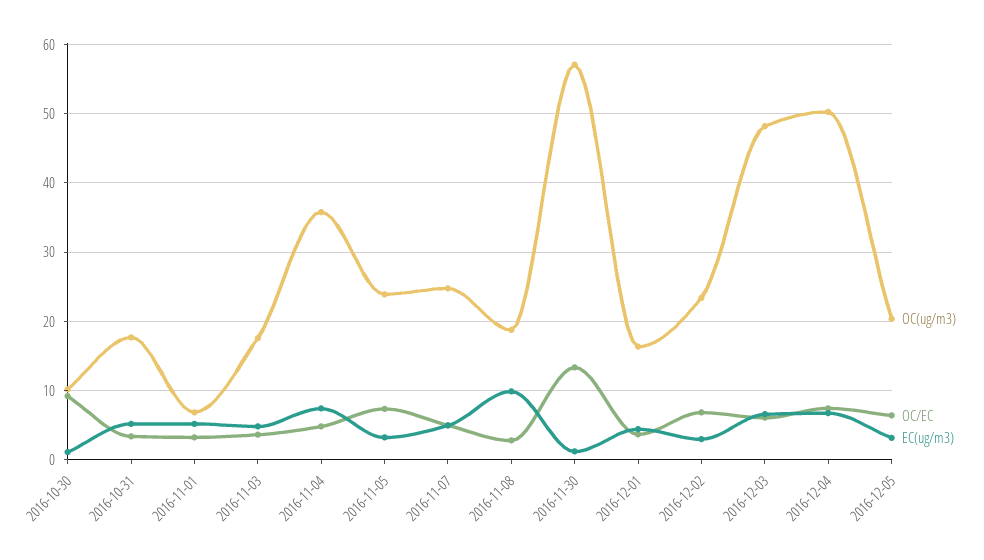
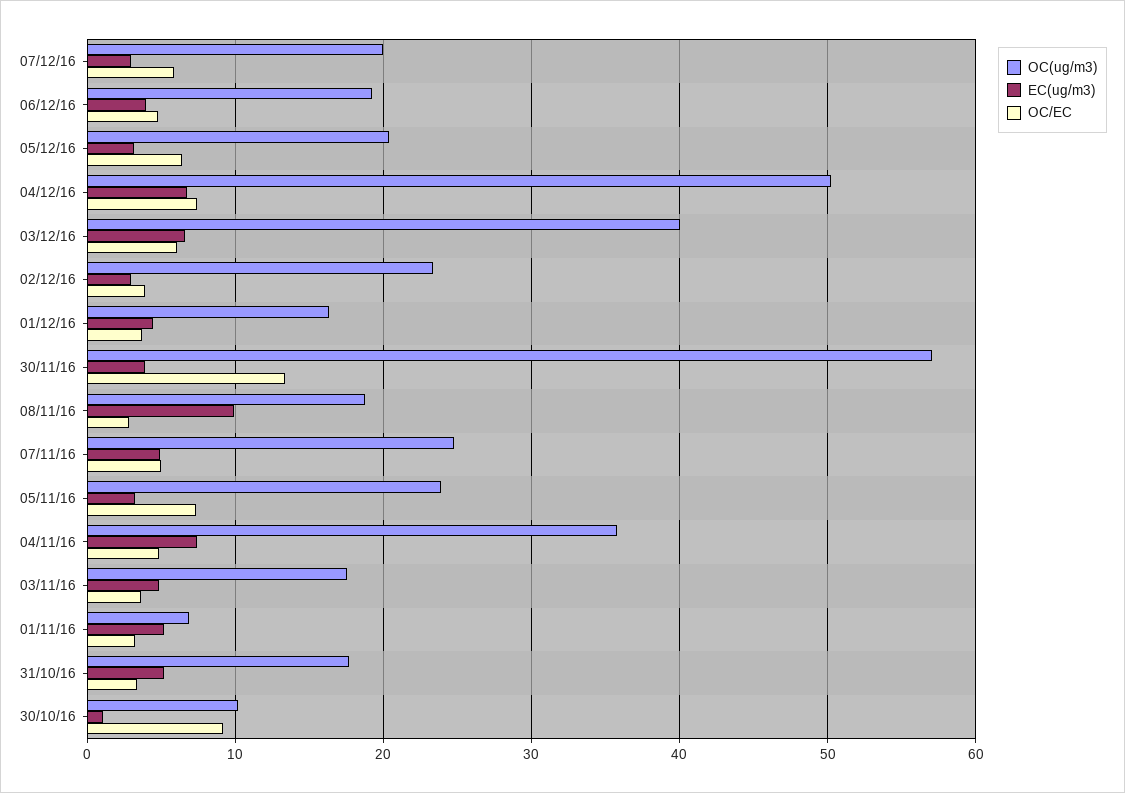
EC(ug/m3), 2016-11-30: 1 -> 4
OC/EC, 2016-12-02: 7 -> 4
OC(ug/m3), 2016-12-03: 48 -> 40
OC(ug/m3), 07/12/16: none -> 20
EC(ug/m3), 07/12/16: none -> 3
OC/EC, 07/12/16: none -> 6
OC(ug/m3), 06/12/16: none -> 19
EC(ug/m3), 06/12/16: none -> 4
OC/EC, 06/12/16: none -> 5

